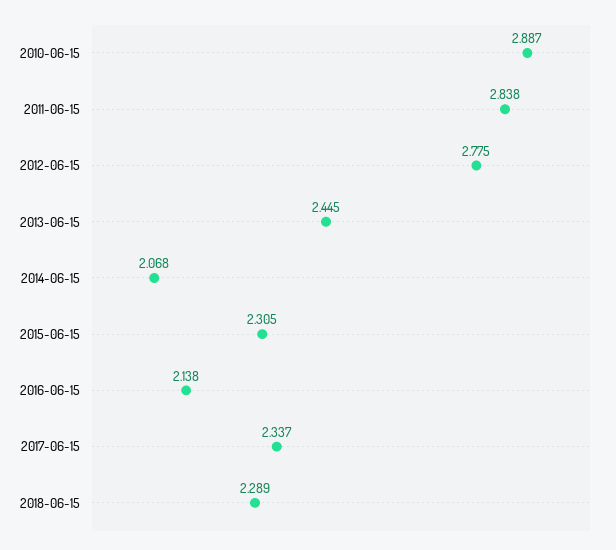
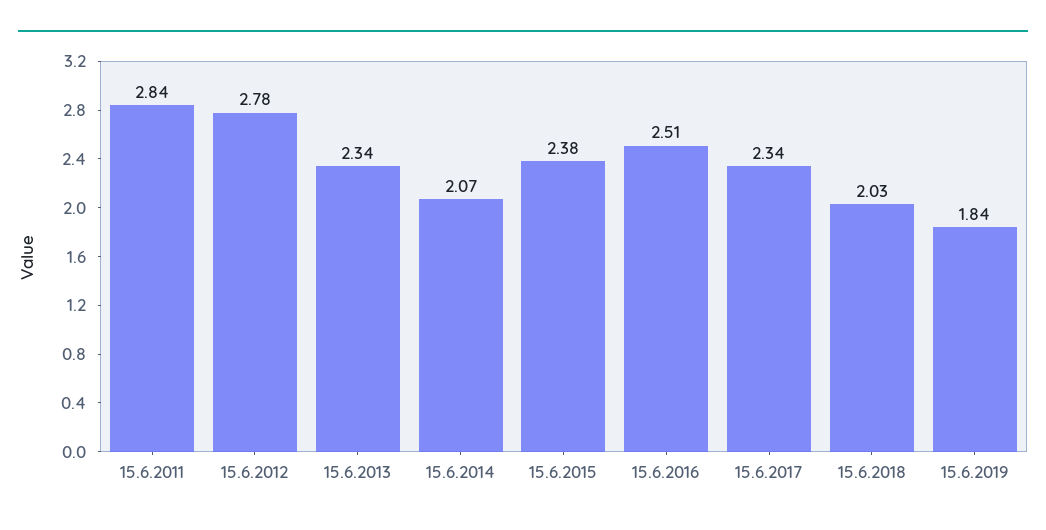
2010-06-15: 2.887 -> none
2013-06-15: 2.445 -> 2.34
2015-06-15: 2.305 -> 2.38
2016-06-15: 2.138 -> 2.51
2018-06-15: 2.289 -> 2.03
15.6.2019: none -> 1.84

